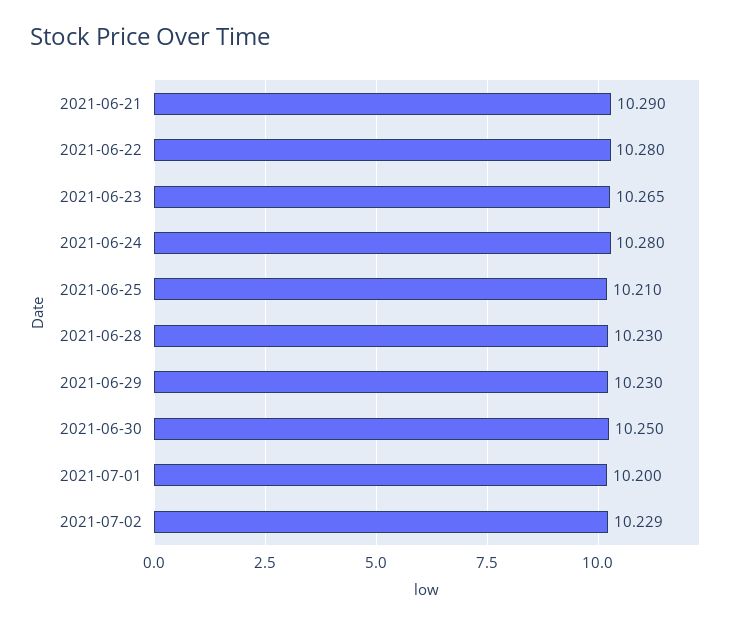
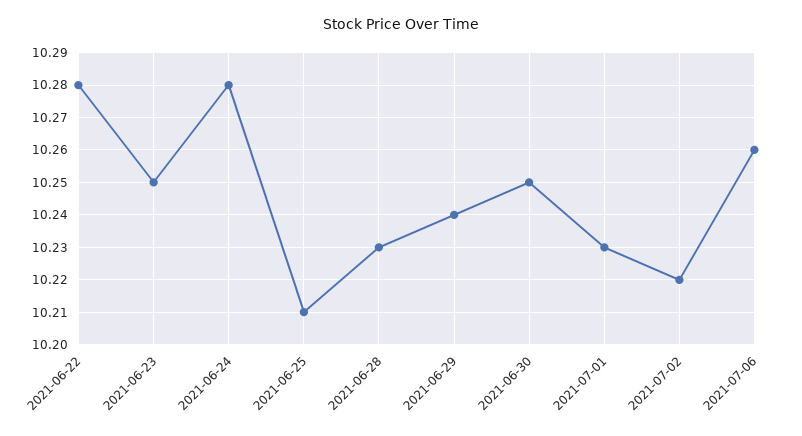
2021-06-21: 10.29 -> none
2021-06-23: 10.265 -> 10.25
2021-06-29: 10.23 -> 10.24
2021-07-01: 10.2 -> 10.23
2021-07-02: 10.229 -> 10.22
2021-07-06: none -> 10.26

